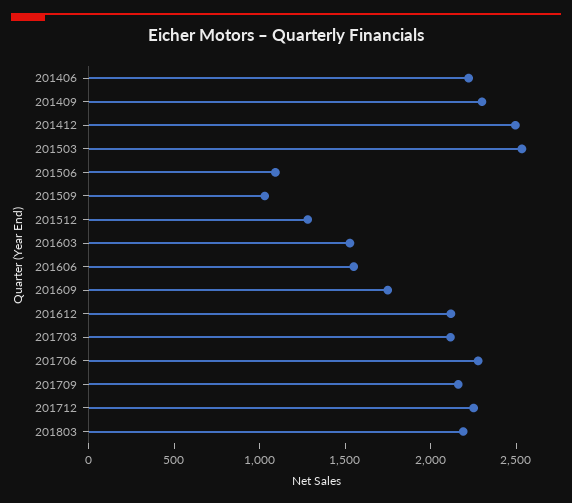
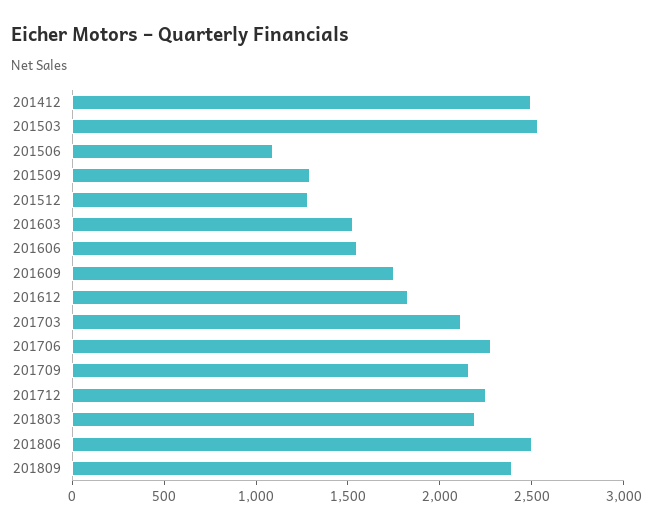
201406: 2200 -> none
201409: 2300 -> none
201509: 1000 -> 1300
201612: 2100 -> 1800
201806: none -> 2500
201809: none -> 2400

